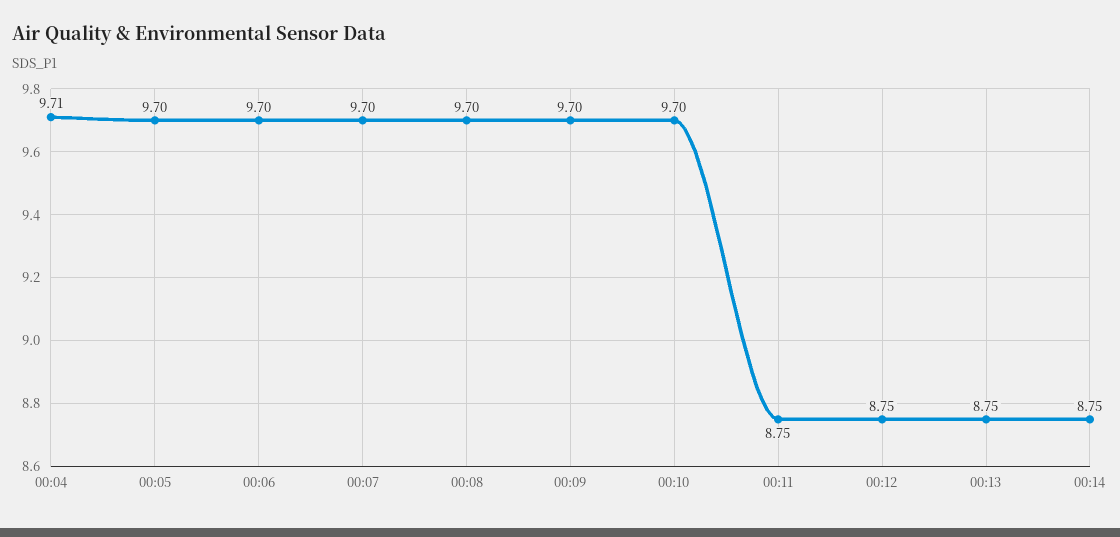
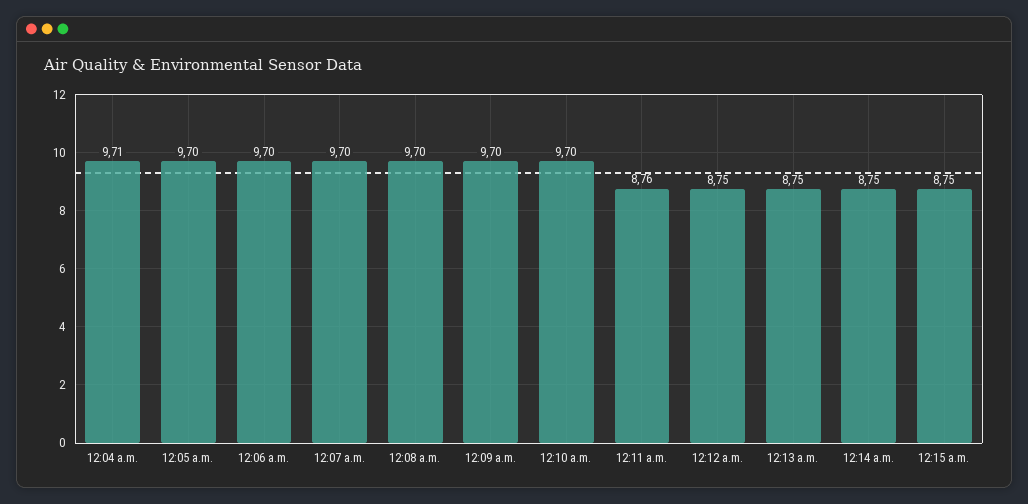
00:11: 8.75 -> 8.76
12:15 a.m.: none -> 8.75

